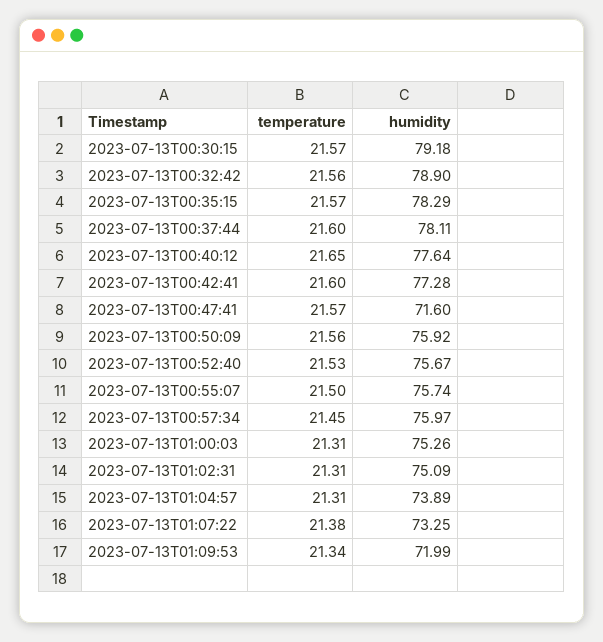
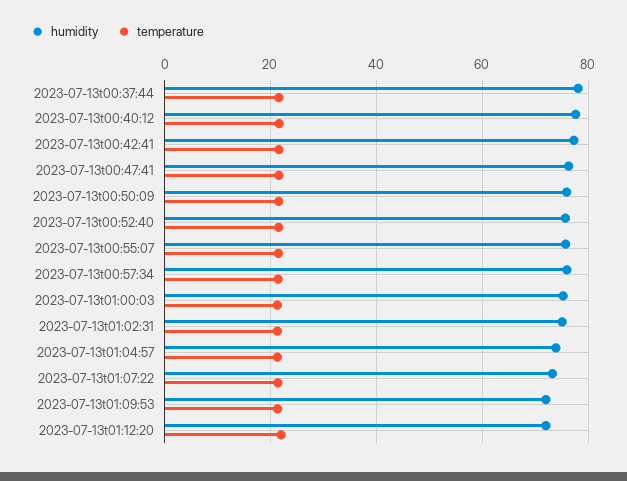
temperature, 2023-07-13T00:30:15: 21.57 -> none
humidity, 2023-07-13T00:30:15: 79.18 -> none
temperature, 2023-07-13T00:32:42: 21.56 -> none
humidity, 2023-07-13T00:32:42: 78.9 -> none
temperature, 2023-07-13T00:35:15: 21.57 -> none
humidity, 2023-07-13T00:35:15: 78.29 -> none
humidity, 2023-07-13T00:47:41: 71.6 -> 76
humidity, 2023-07-13t01:12:20: none -> 72
temperature, 2023-07-13t01:12:20: none -> 22

